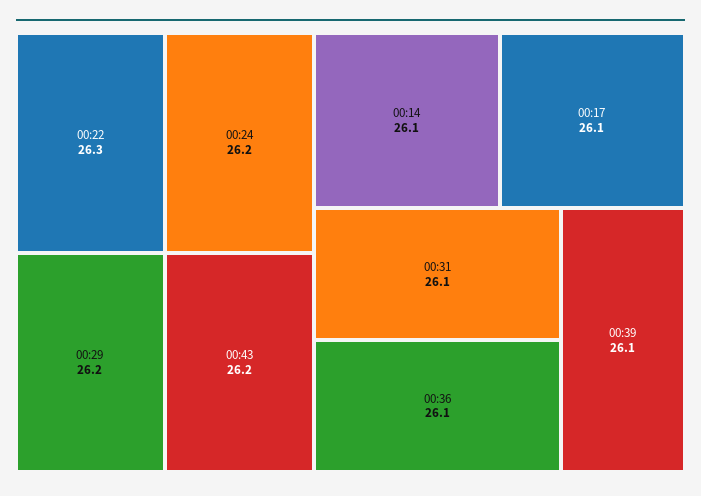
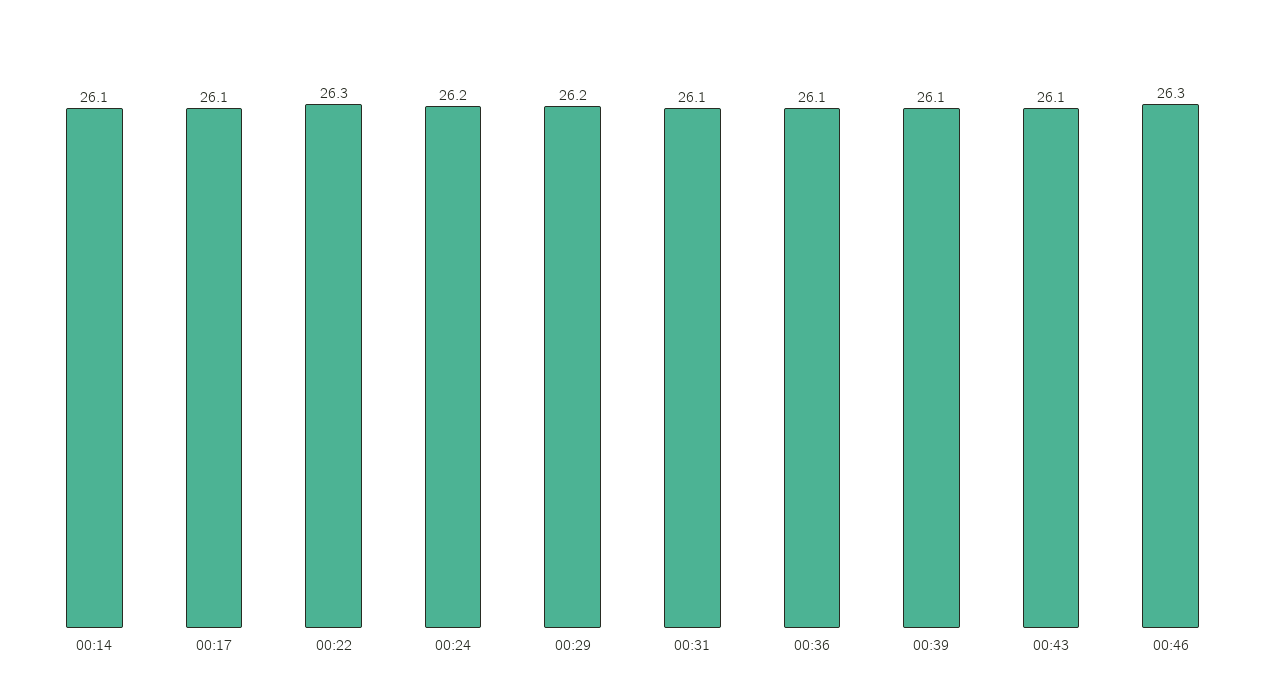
00:43: 26.2 -> 26.1
00:46: none -> 26.3

